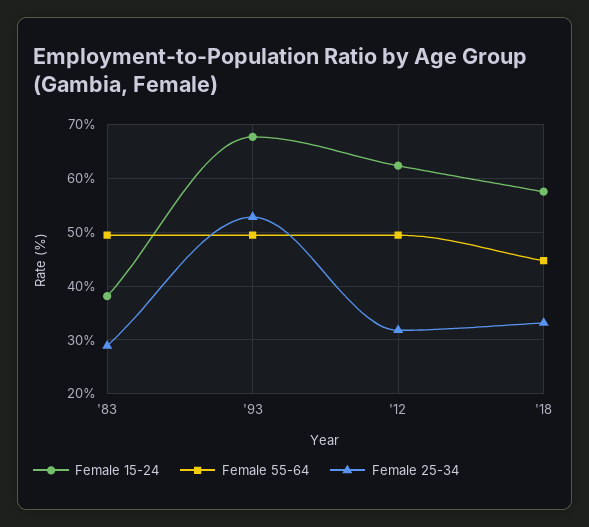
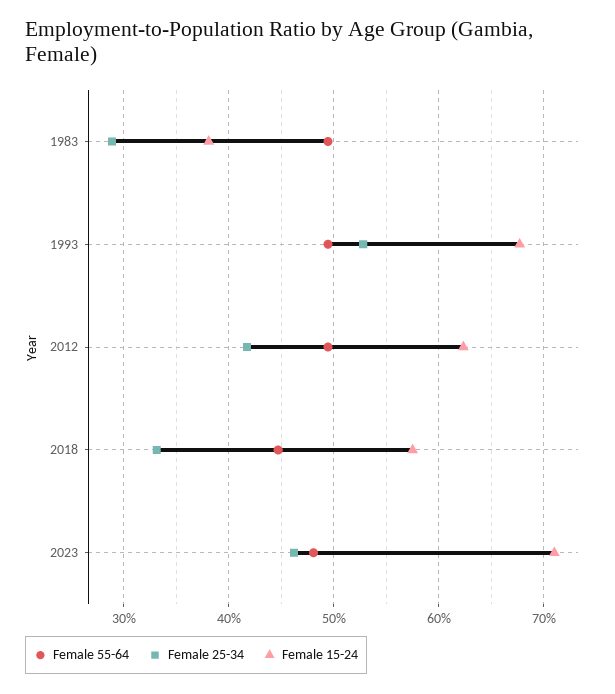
Female 25-34, '12: 32 -> 42
Female 55-64, 2023: none -> 48
Female 25-34, 2023: none -> 46
Female 15-24, 2023: none -> 71

